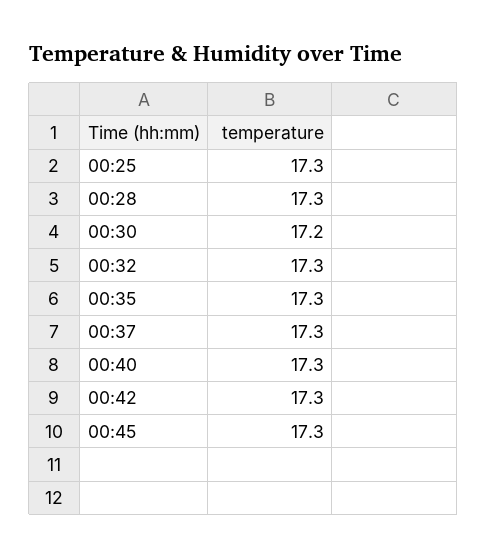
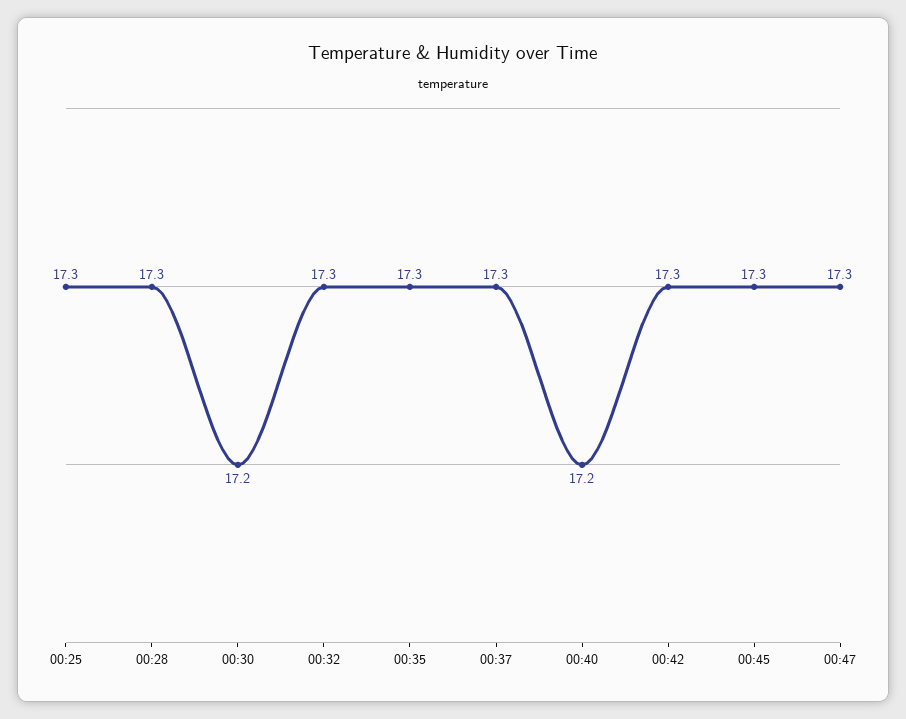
00:40: 17.3 -> 17.2
00:47: none -> 17.3

